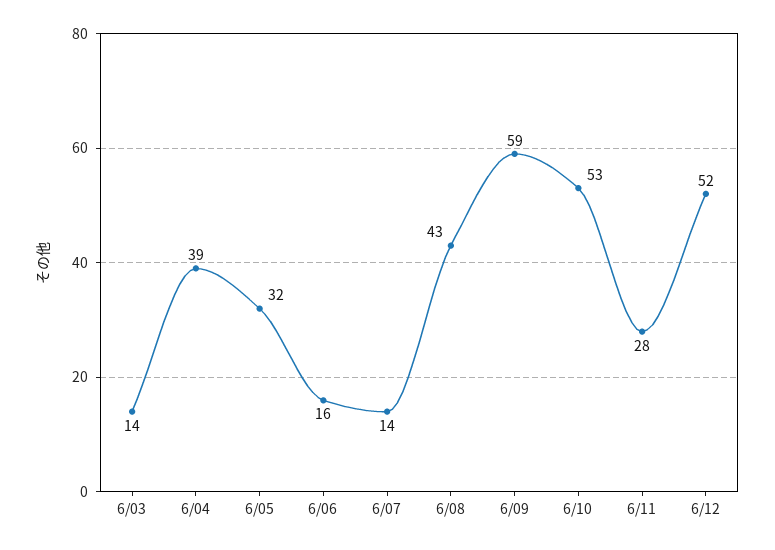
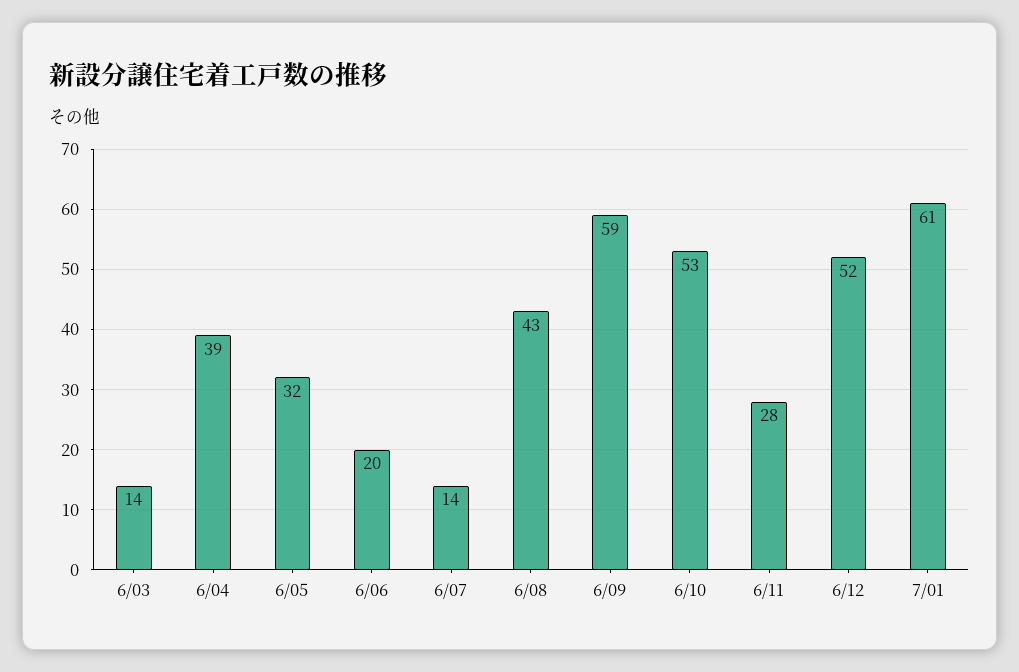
6/06: 16 -> 20
7/01: none -> 61

